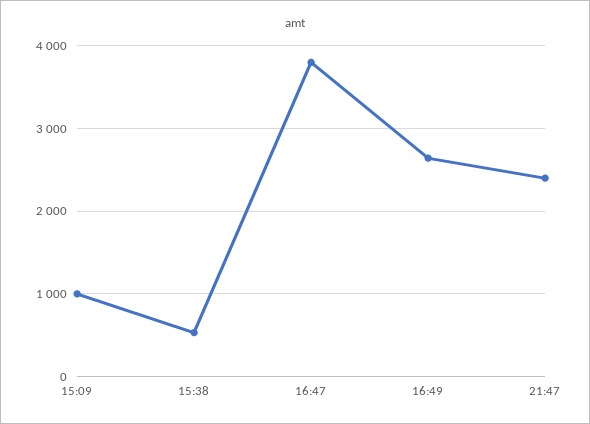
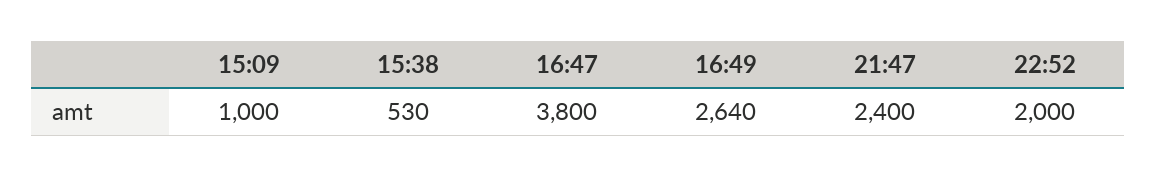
22:52: none -> 2000

